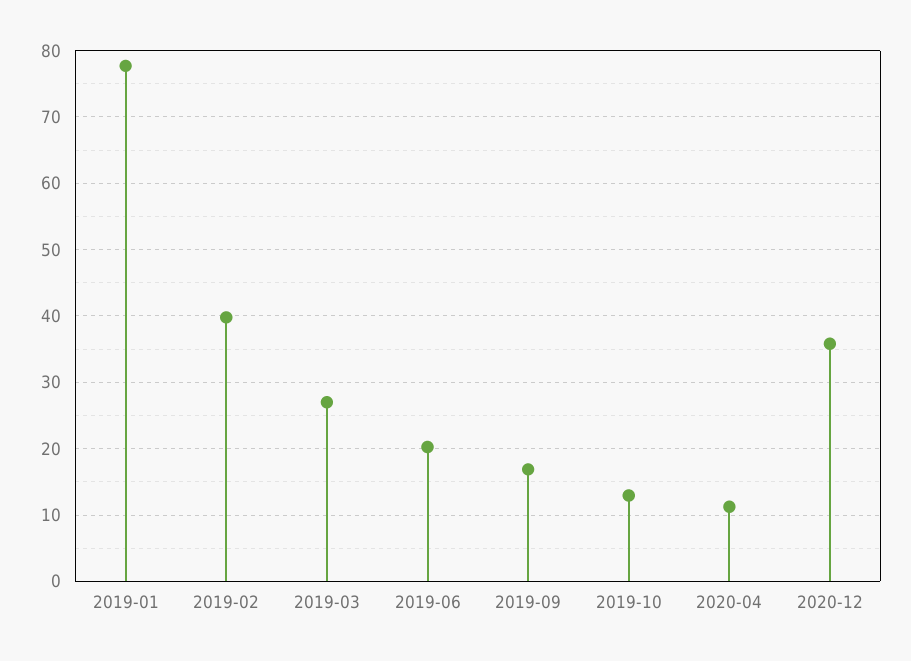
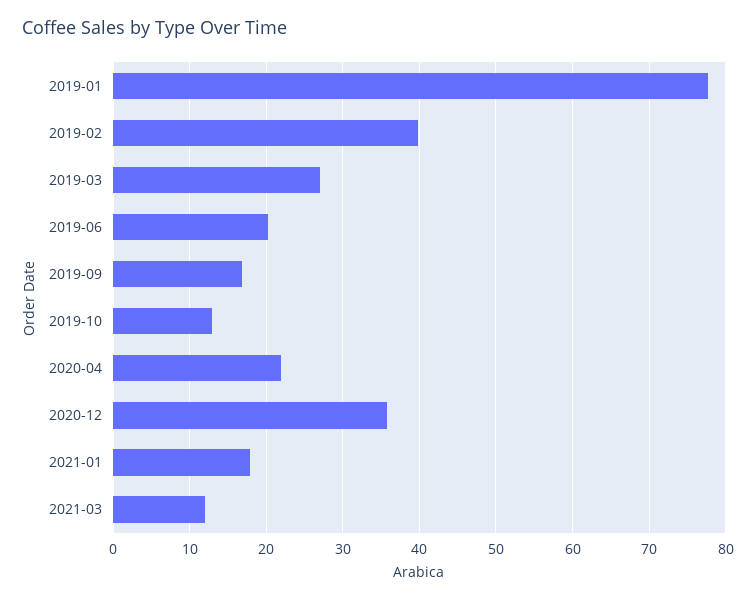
2020-04: 11 -> 22
2021-01: none -> 18
2021-03: none -> 12

